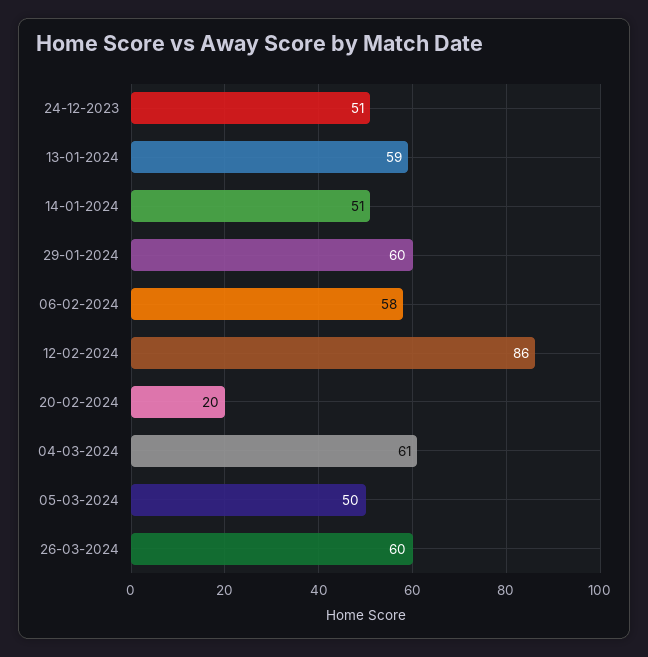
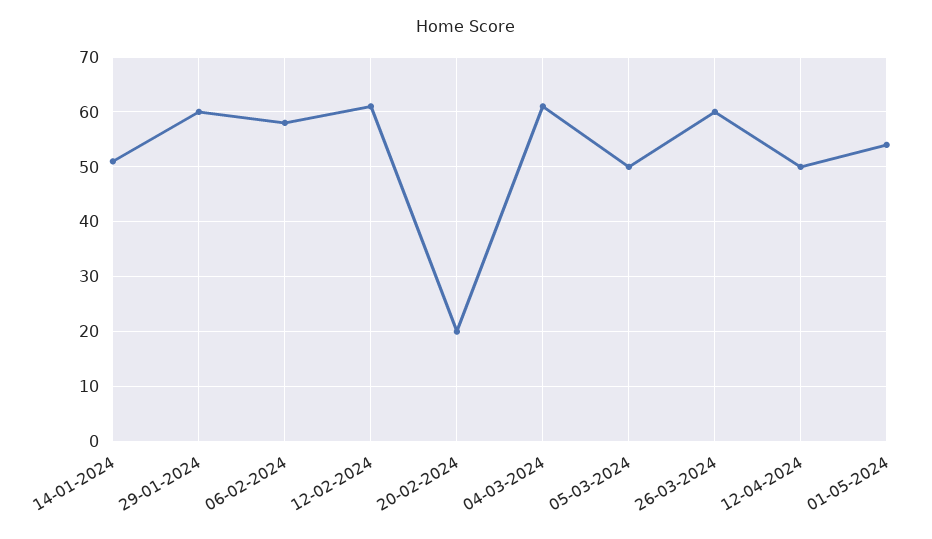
24-12-2023: 51 -> none
13-01-2024: 59 -> none
12-02-2024: 86 -> 60
12-04-2024: none -> 50
01-05-2024: none -> 55

